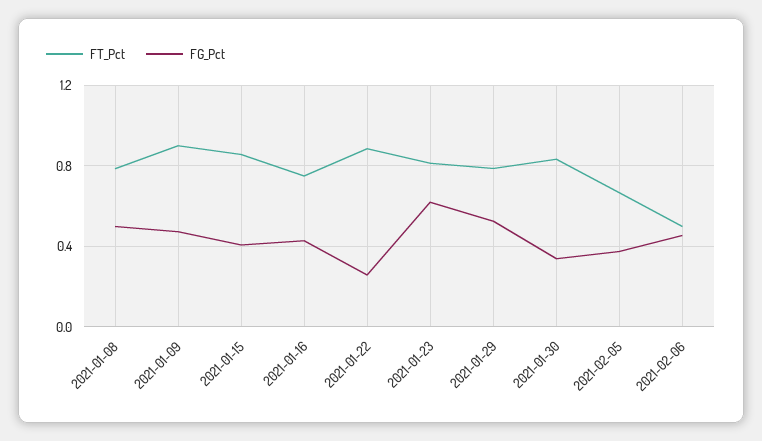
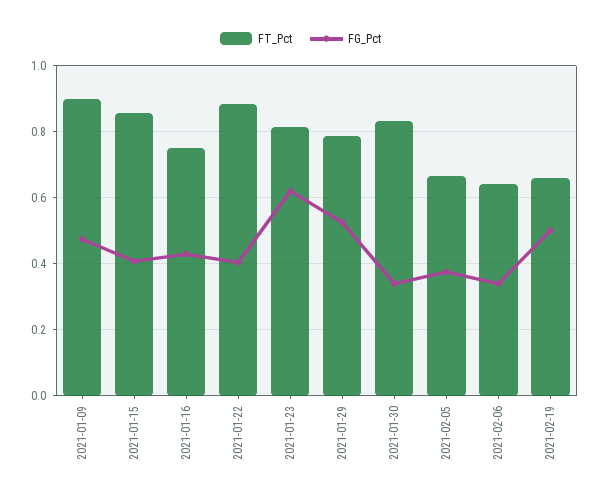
FT_Pct, 2021-01-08: 0.8 -> none
FG_Pct, 2021-01-08: 0.5 -> none
FG_Pct, 2021-01-22: 0.25 -> 0.4
FT_Pct, 2021-02-06: 0.5 -> 0.64
FG_Pct, 2021-02-06: 0.45 -> 0.34
FT_Pct, 2021-02-19: none -> 0.66
FG_Pct, 2021-02-19: none -> 0.5

